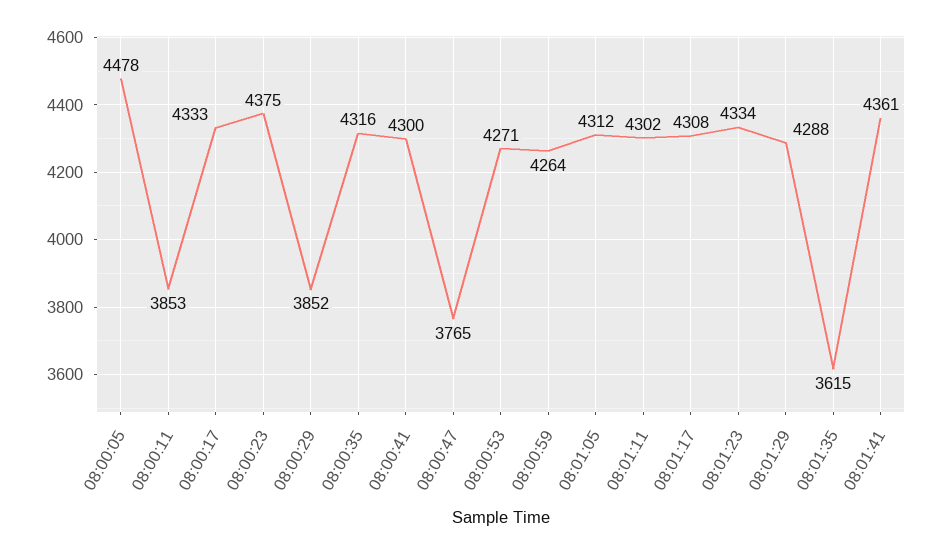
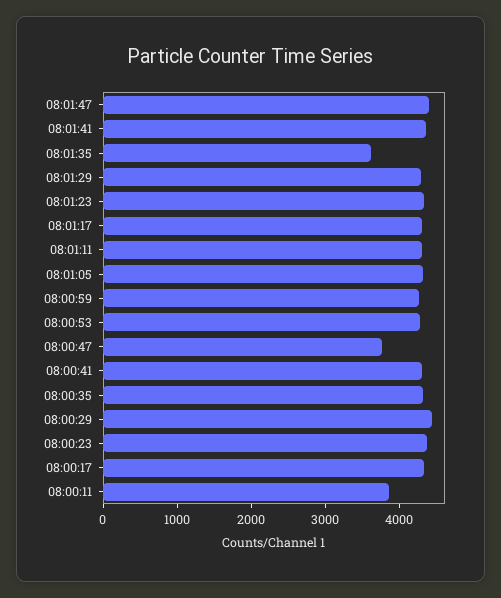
08:00:05: 4478 -> none
08:00:29: 3852 -> 4400
08:01:47: none -> 4400

